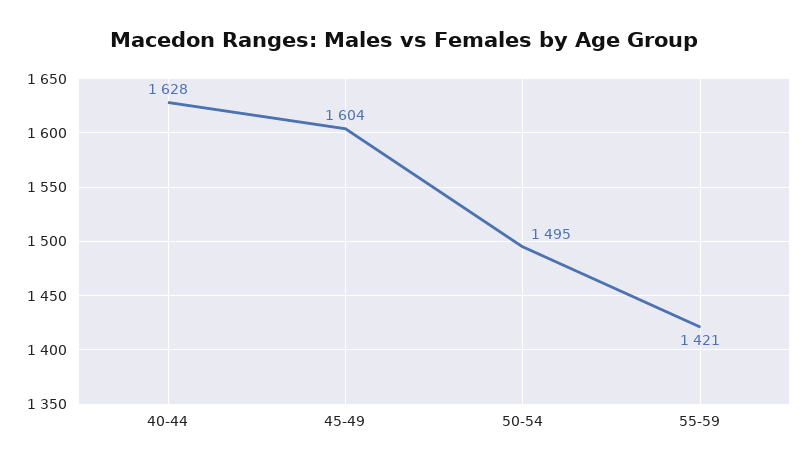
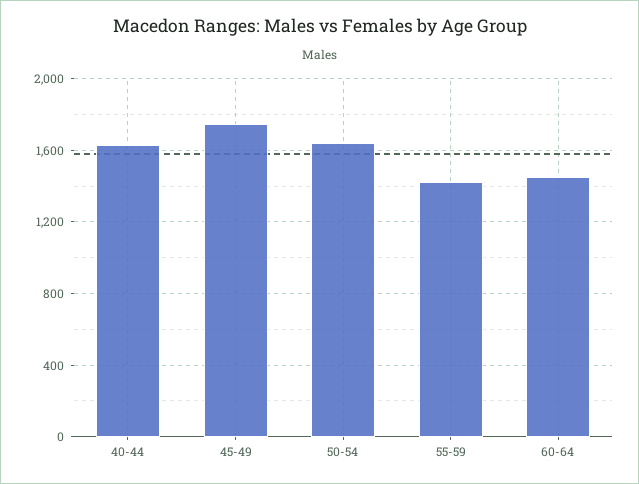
45-49: 1604 -> 1750
50-54: 1495 -> 1650
60-64: none -> 1450

